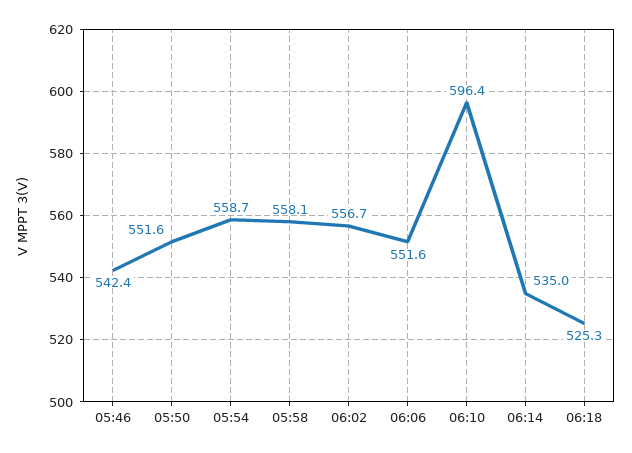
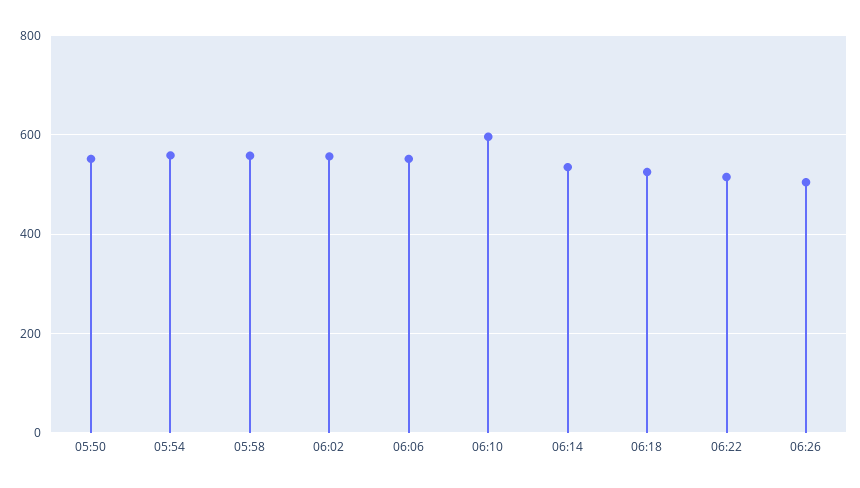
05:46: 542.4 -> none
06:22: none -> 520
06:26: none -> 500

